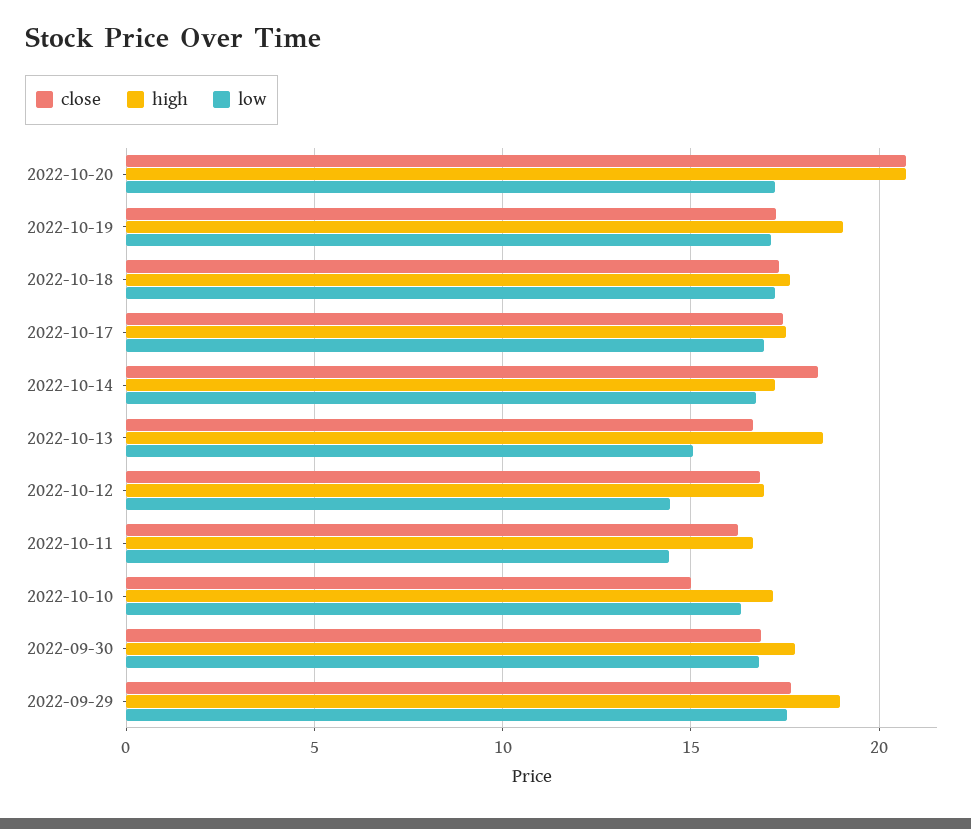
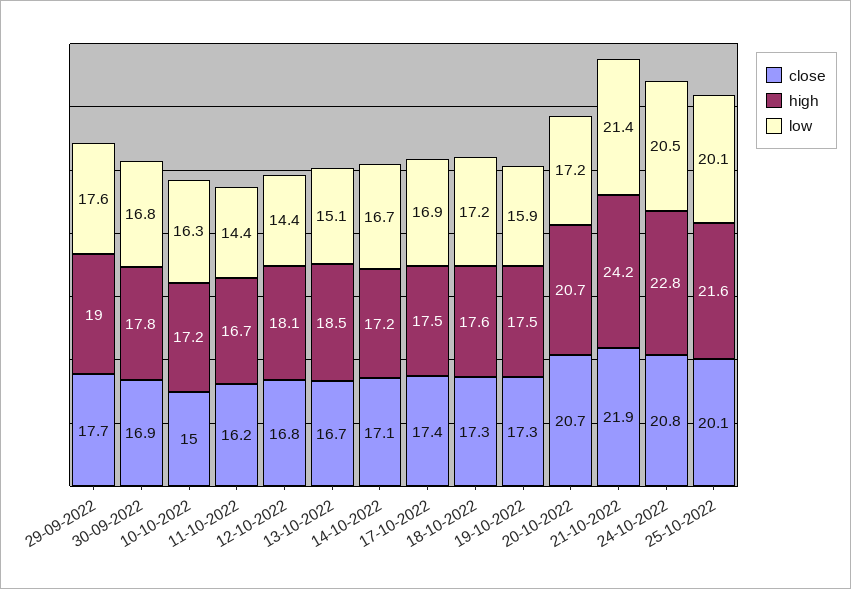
high, 2022-10-19: 19 -> 17.5
low, 2022-10-19: 17 -> 15.9
close, 2022-10-14: 18.5 -> 17.1
high, 2022-10-12: 17 -> 18.1
close, 21-10-2022: none -> 21.9
high, 21-10-2022: none -> 24.2
low, 21-10-2022: none -> 21.4
close, 24-10-2022: none -> 20.8
high, 24-10-2022: none -> 22.8
low, 24-10-2022: none -> 20.5
close, 25-10-2022: none -> 20.1
high, 25-10-2022: none -> 21.6
low, 25-10-2022: none -> 20.1

